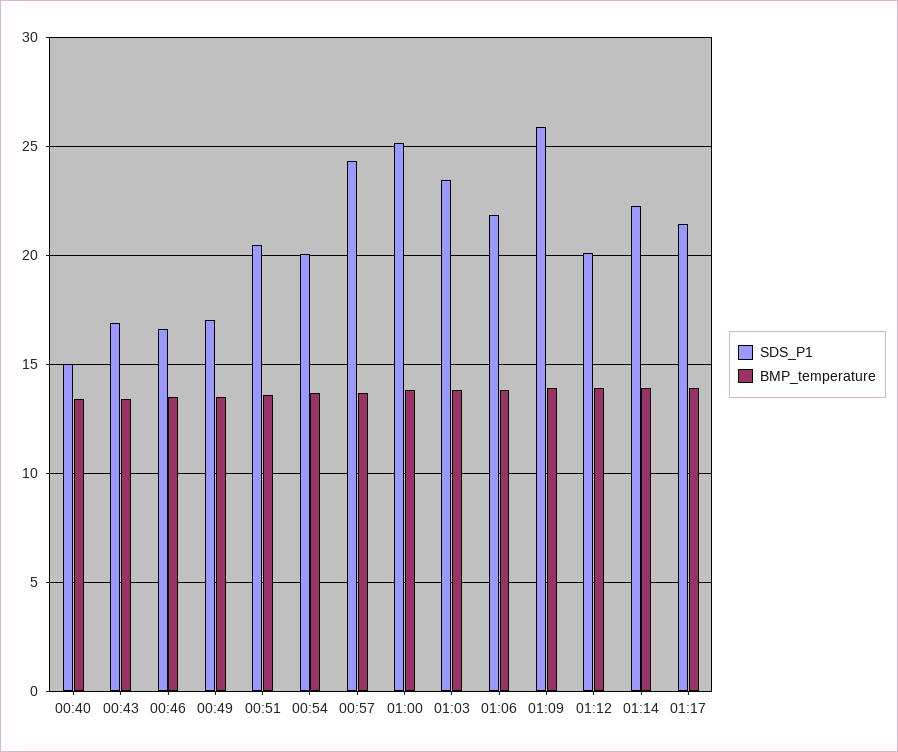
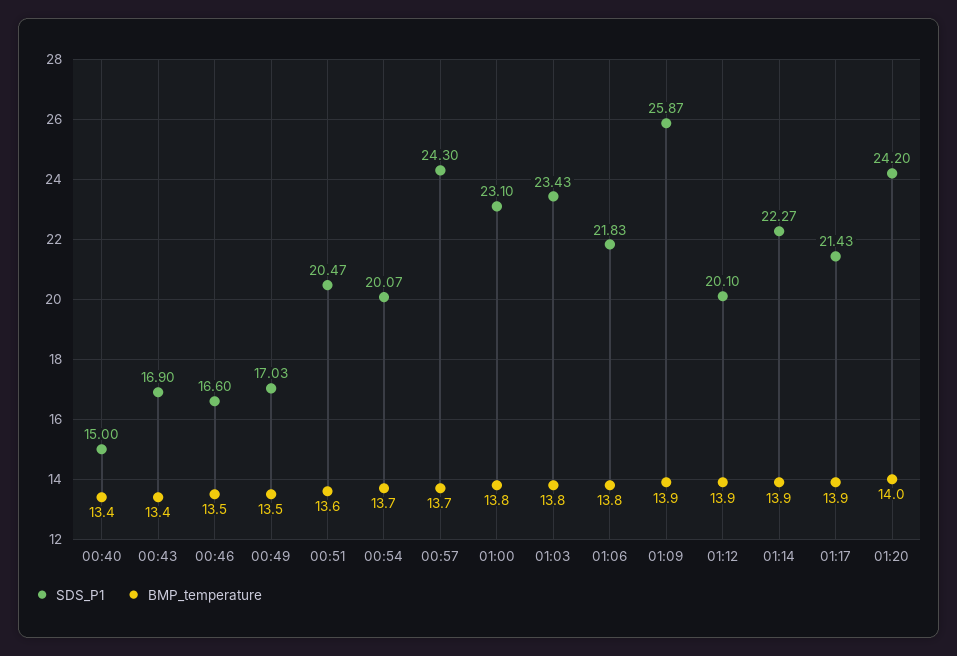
SDS_P1, 01:00: 25 -> 23.1
SDS_P1, 01:20: none -> 24.2
BMP_temperature, 01:20: none -> 14

